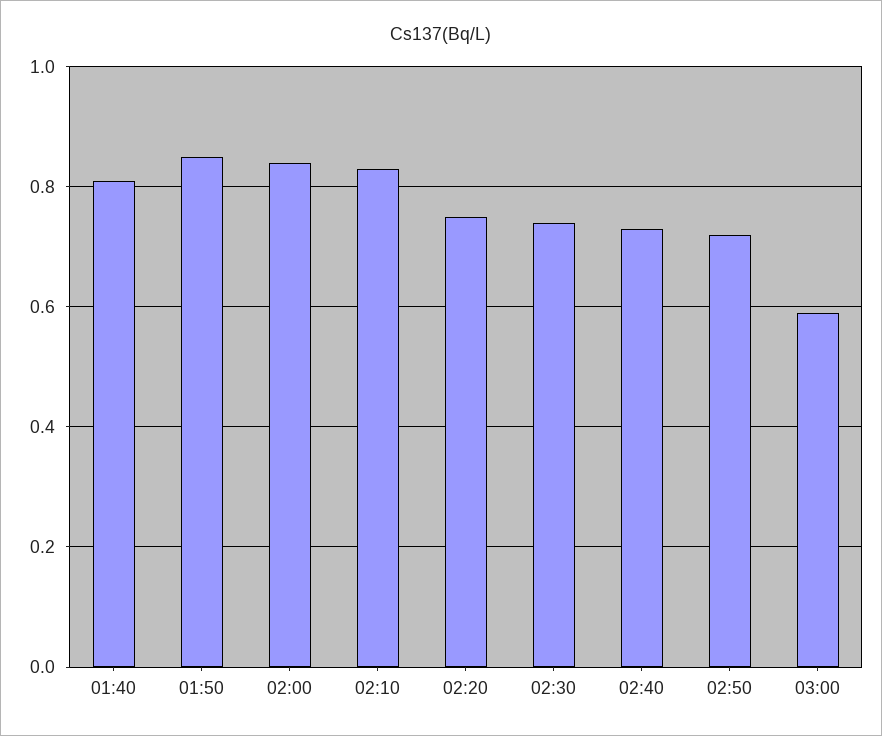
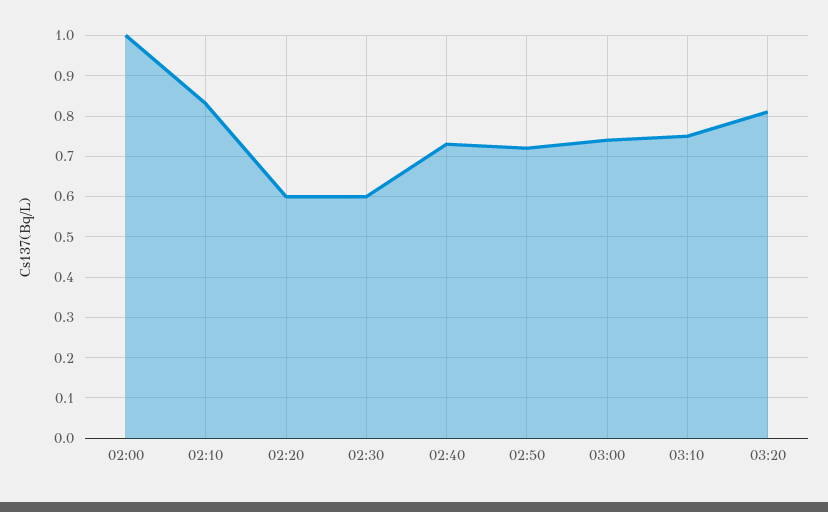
01:40: 0.8 -> none
01:50: 0.85 -> none
02:00: 0.85 -> 1
02:20: 0.75 -> 0.6
02:30: 0.75 -> 0.6
03:00: 0.6 -> 0.75
03:10: none -> 0.75
03:20: none -> 0.8

